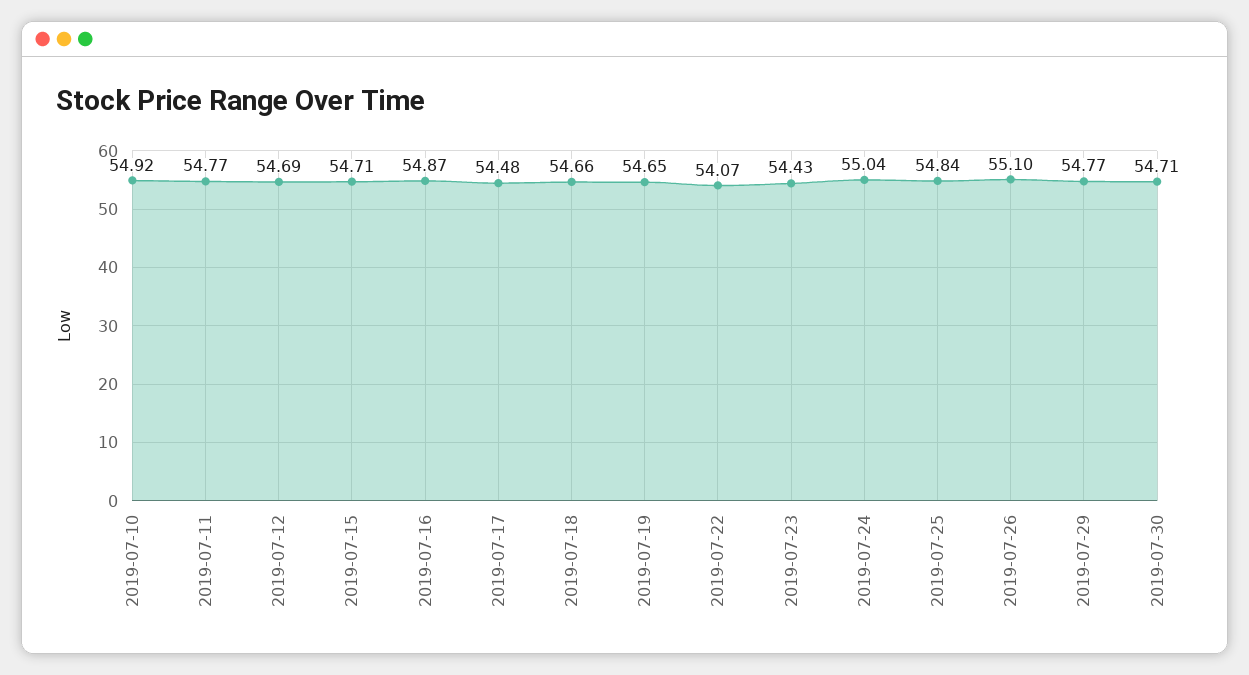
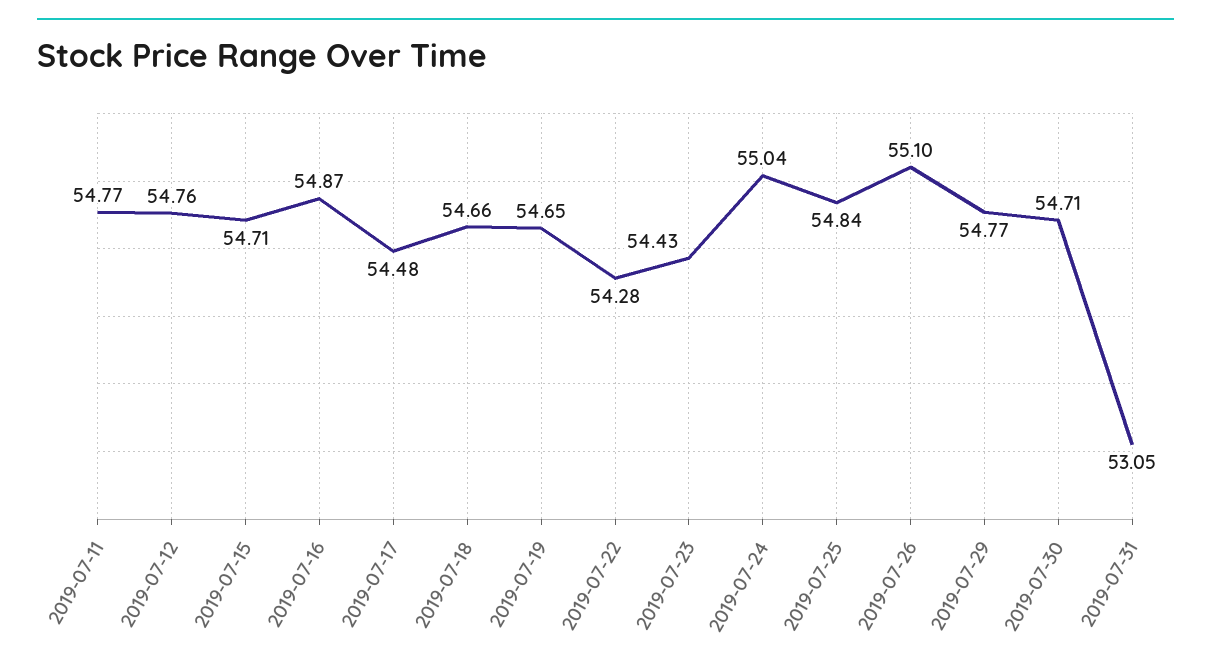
2019-07-10: 54.92 -> none
2019-07-12: 54.69 -> 54.76
2019-07-22: 54.07 -> 54.28
2019-07-31: none -> 53.05

